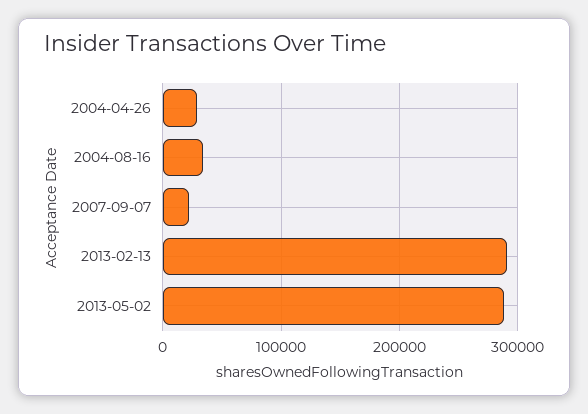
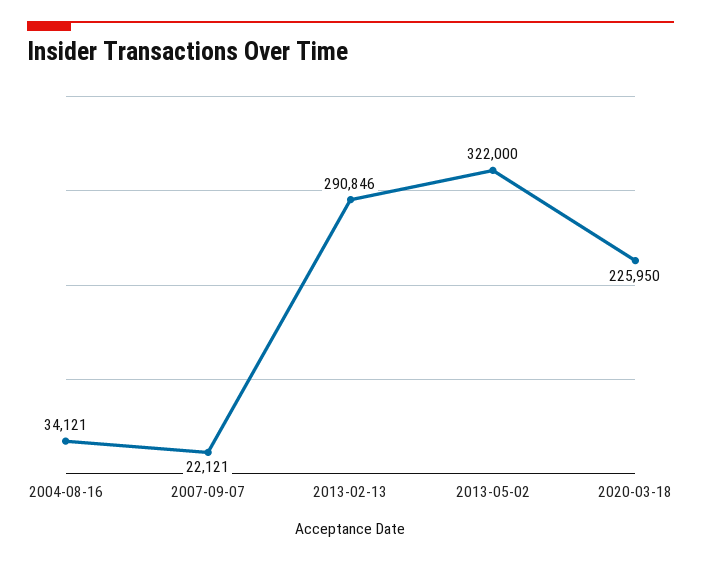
2004-04-26: 30000 -> none
2013-05-02: 290000 -> 322000
2020-03-18: none -> 225950

